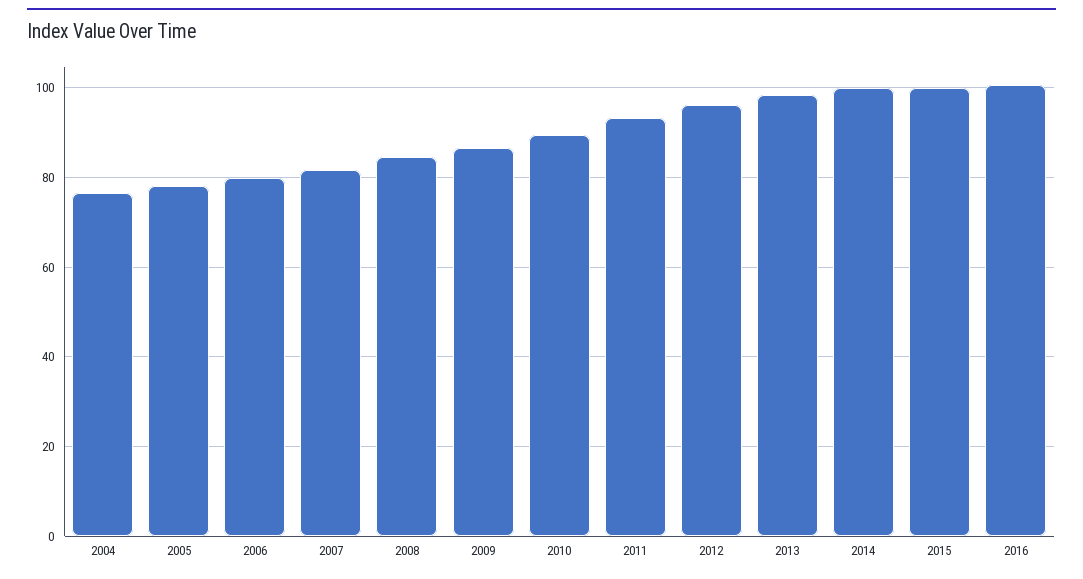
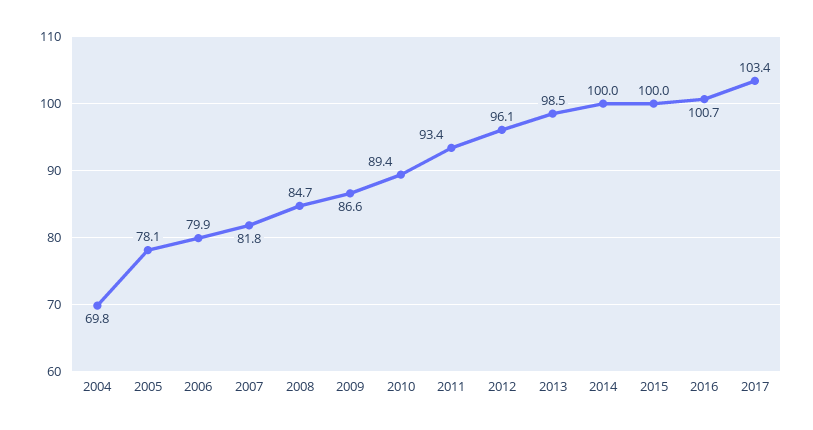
2004: 76 -> 69.8
2017: none -> 103.4

